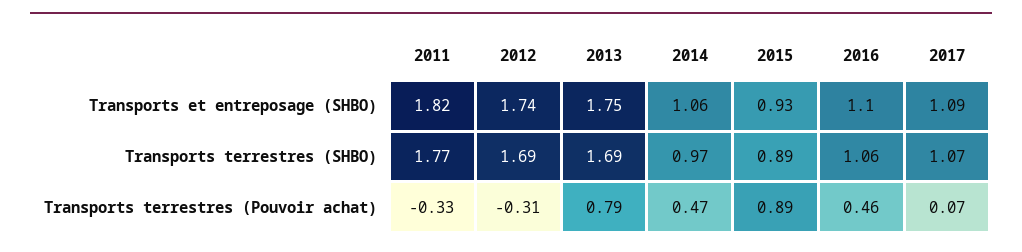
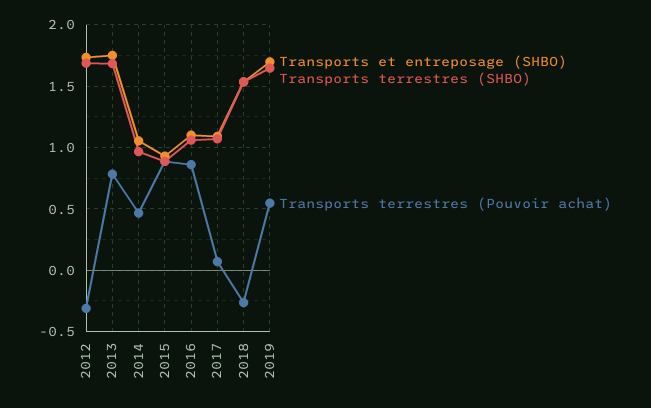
Transports et entreposage (SHBO), 2011: 1.82 -> none
Transports terrestres (SHBO), 2011: 1.77 -> none
Transports terrestres (Pouvoir achat), 2011: -0.33 -> none
Transports terrestres (Pouvoir achat), 2016: 0.46 -> 0.85
Transports et entreposage (SHBO), 2018: none -> 1.55
Transports terrestres (SHBO), 2018: none -> 1.55
Transports terrestres (Pouvoir achat), 2018: none -> -0.25
Transports et entreposage (SHBO), 2019: none -> 1.7
Transports terrestres (SHBO), 2019: none -> 1.65
Transports terrestres (Pouvoir achat), 2019: none -> 0.55

